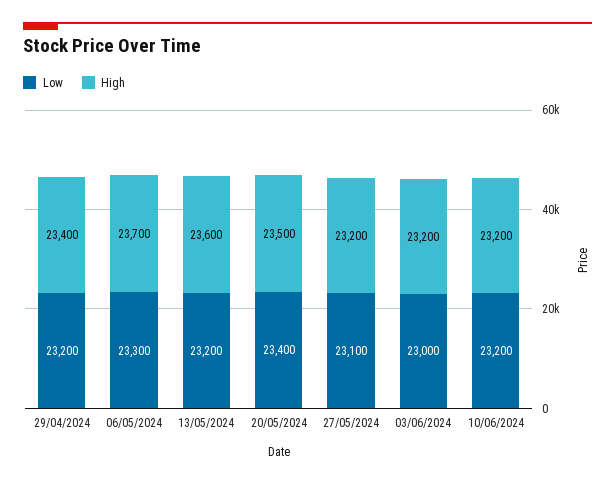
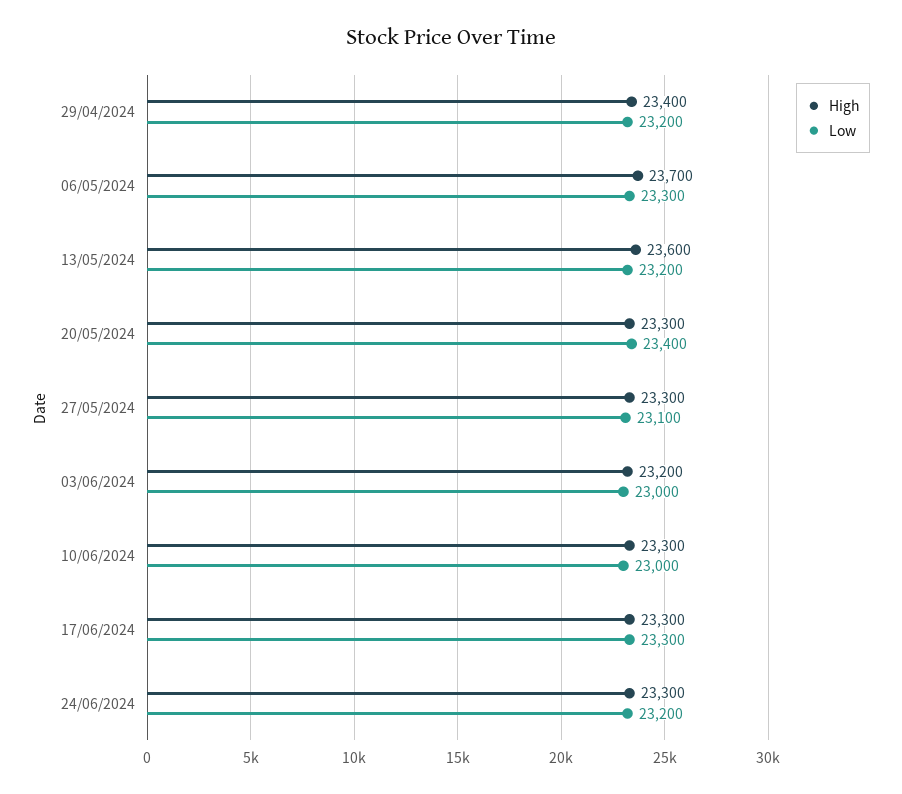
High, 20/05/2024: 23500 -> 23300
High, 27/05/2024: 23200 -> 23300
Low, 10/06/2024: 23200 -> 23000
High, 10/06/2024: 23200 -> 23300
High, 17/06/2024: none -> 23300
Low, 17/06/2024: none -> 23300
High, 24/06/2024: none -> 23300
Low, 24/06/2024: none -> 23200

